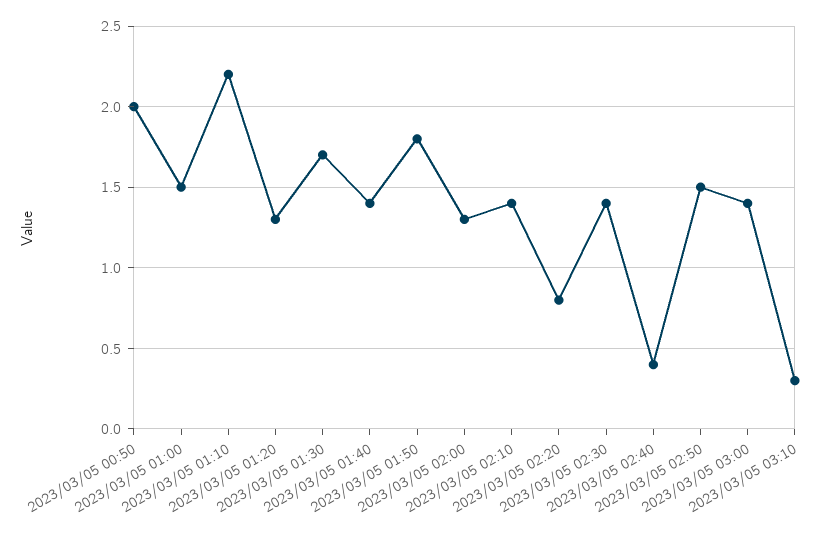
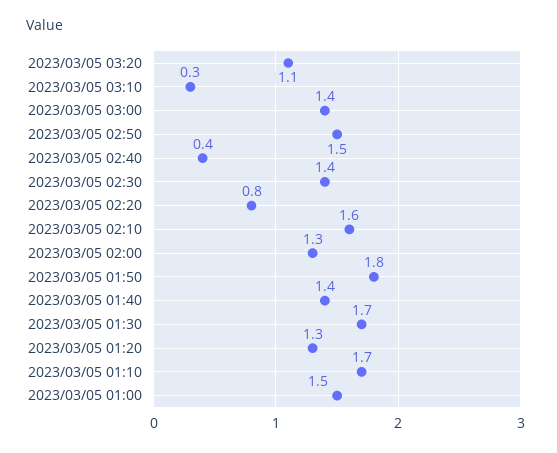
2023/03/05 00:50: 2 -> none
2023/03/05 01:10: 2.2 -> 1.7
2023/03/05 02:10: 1.4 -> 1.6
2023/03/05 03:20: none -> 1.1

